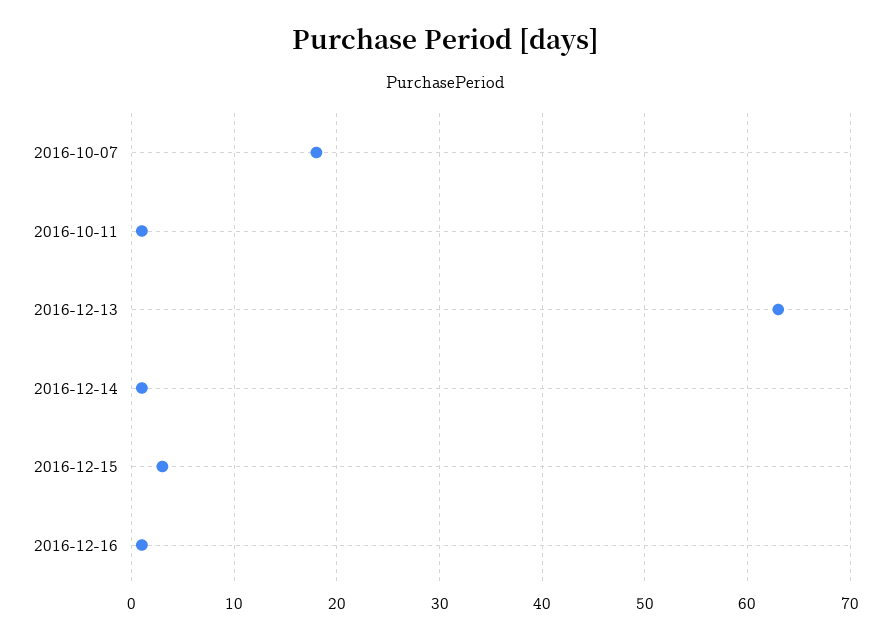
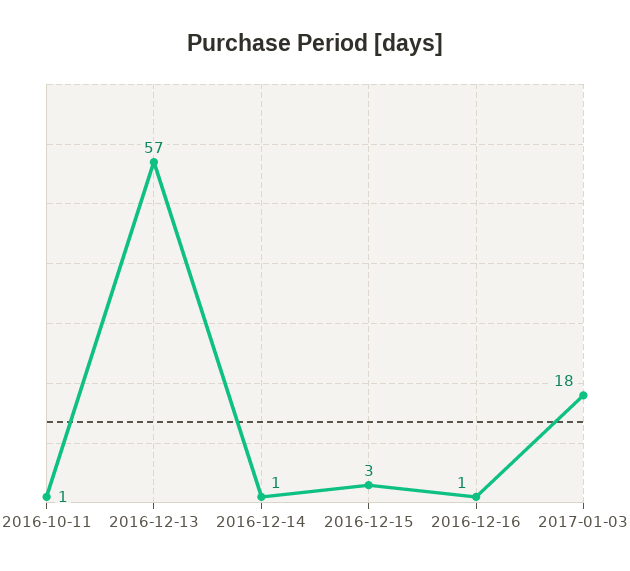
2016-10-07: 18 -> none
2016-12-13: 63 -> 57
2017-01-03: none -> 18

